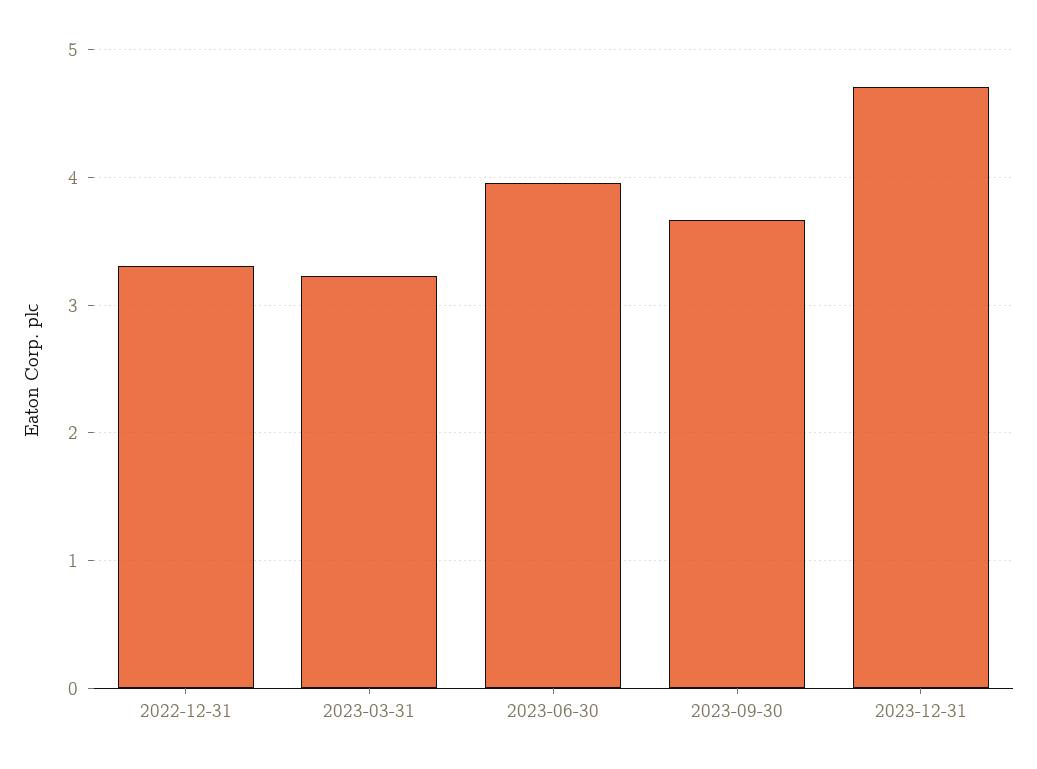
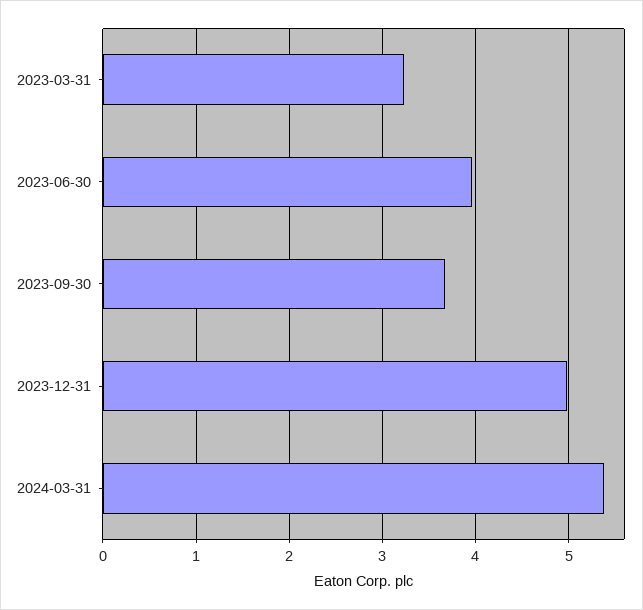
2022-12-31: 3.3 -> none
2023-12-31: 4.7 -> 5
2024-03-31: none -> 5.4

